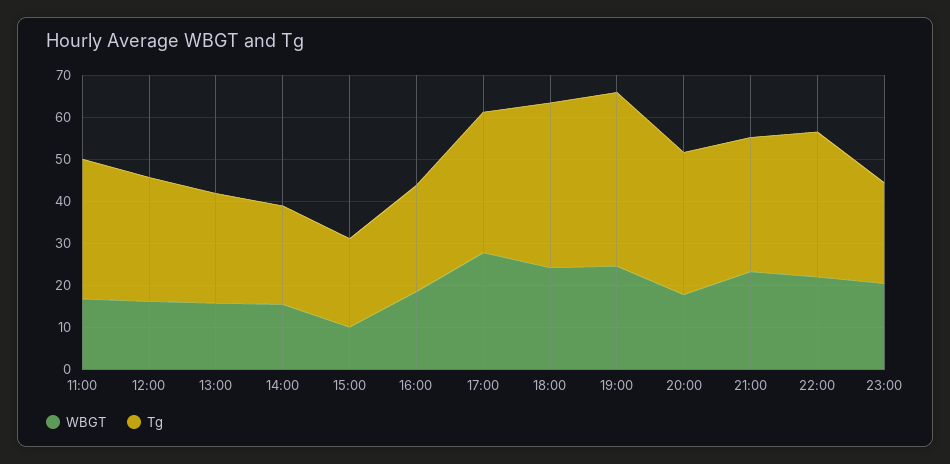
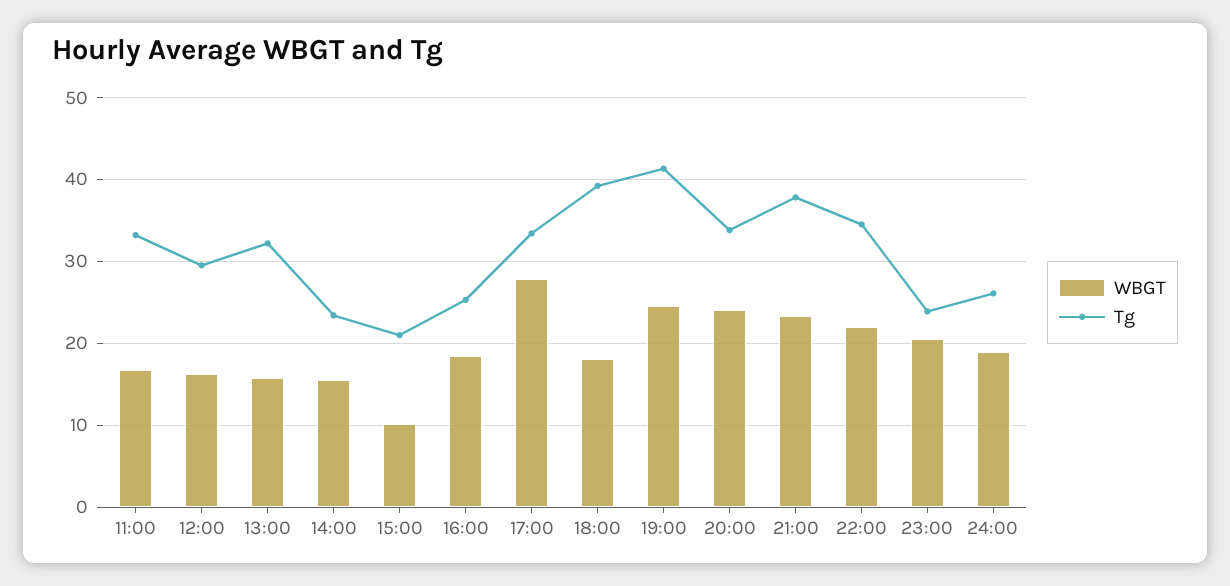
Tg, 13:00: 26 -> 32
WBGT, 18:00: 24 -> 18
WBGT, 20:00: 18 -> 24
Tg, 21:00: 32 -> 38
WBGT, 24:00: none -> 19
Tg, 24:00: none -> 26

